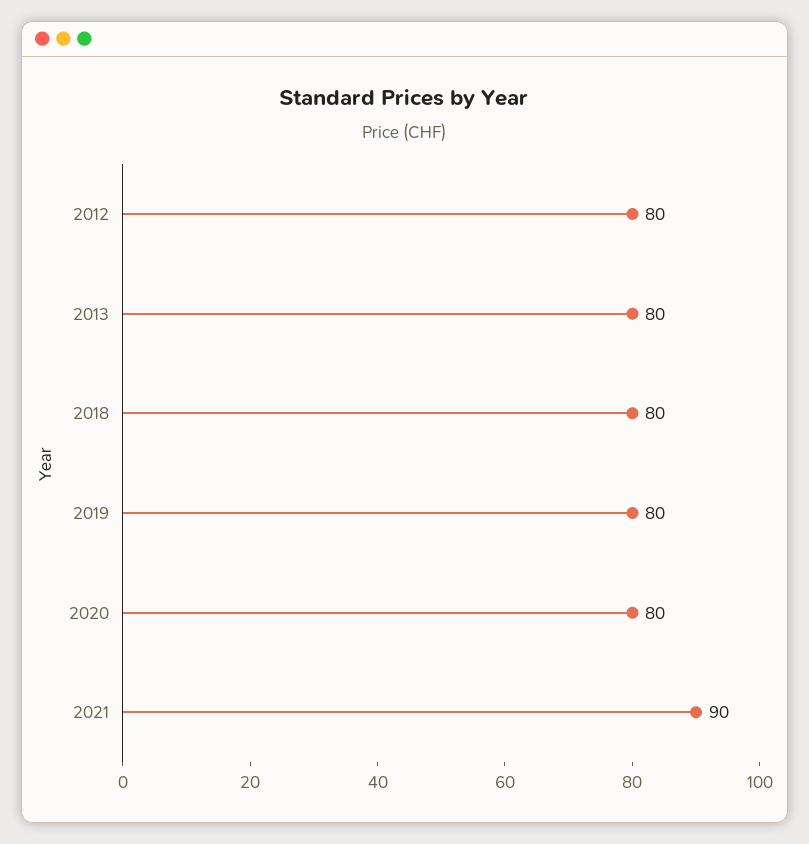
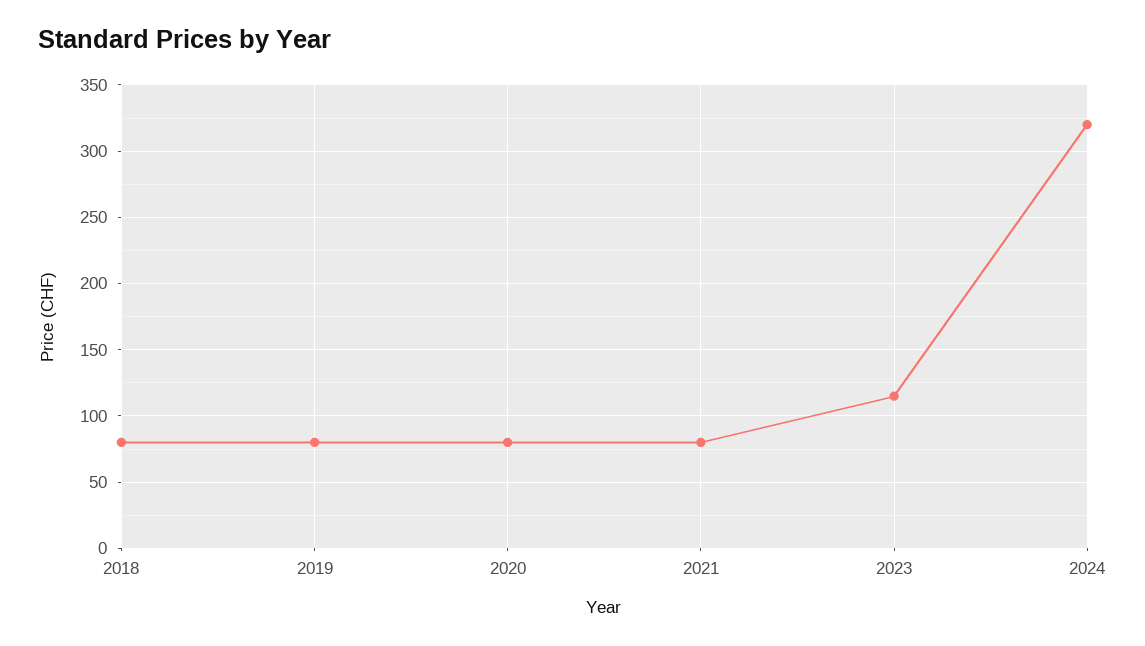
2012: 80 -> none
2013: 80 -> none
2021: 90 -> 80
2023: none -> 115
2024: none -> 320

